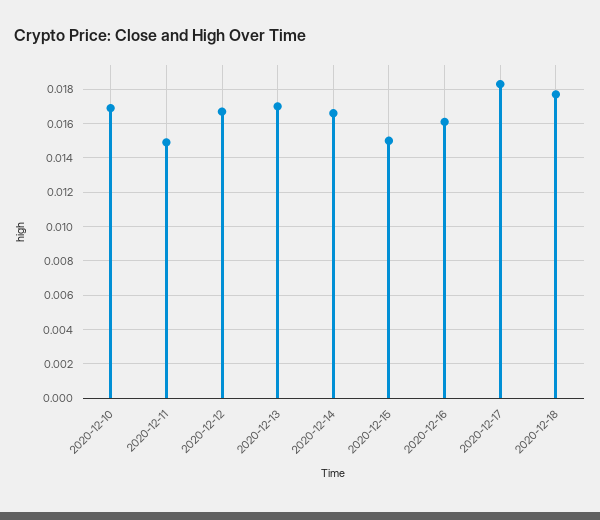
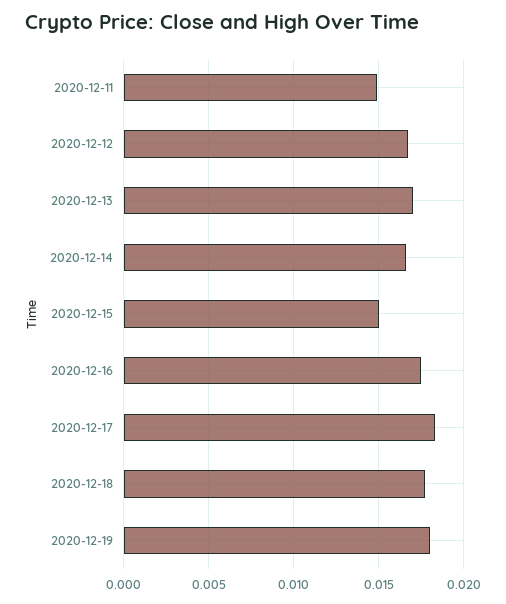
2020-12-10: 0.017 -> none
2020-12-16: 0.016 -> 0.0175
2020-12-19: none -> 0.018

